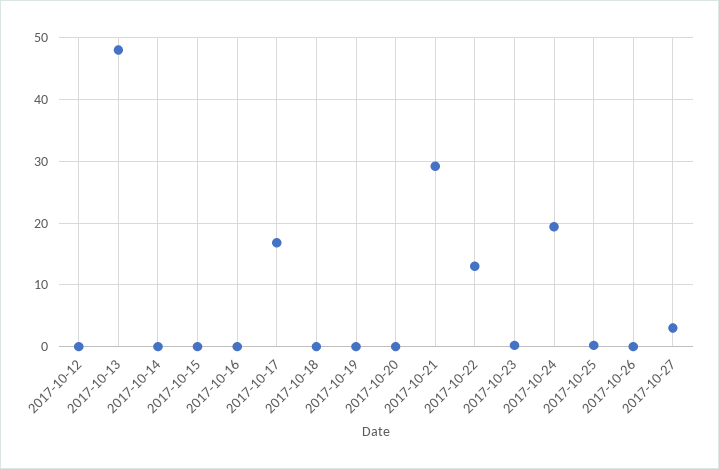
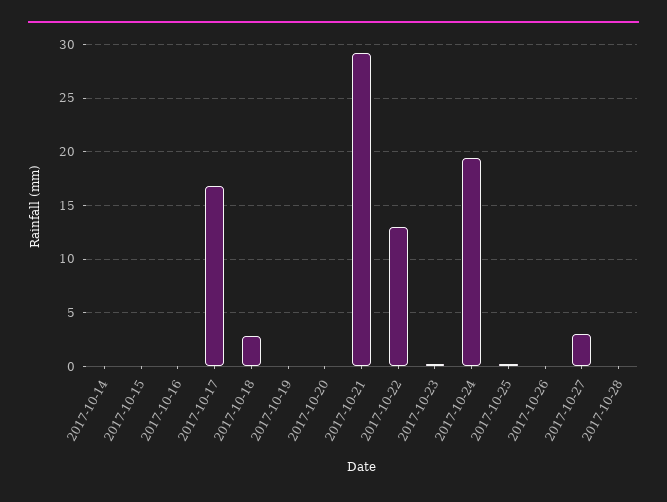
2017-10-12: 0 -> none
2017-10-13: 48 -> none
2017-10-18: 0 -> 3
2017-10-28: none -> 0

